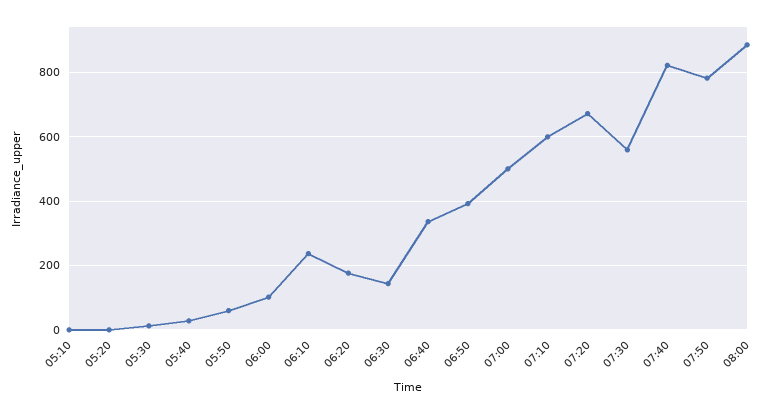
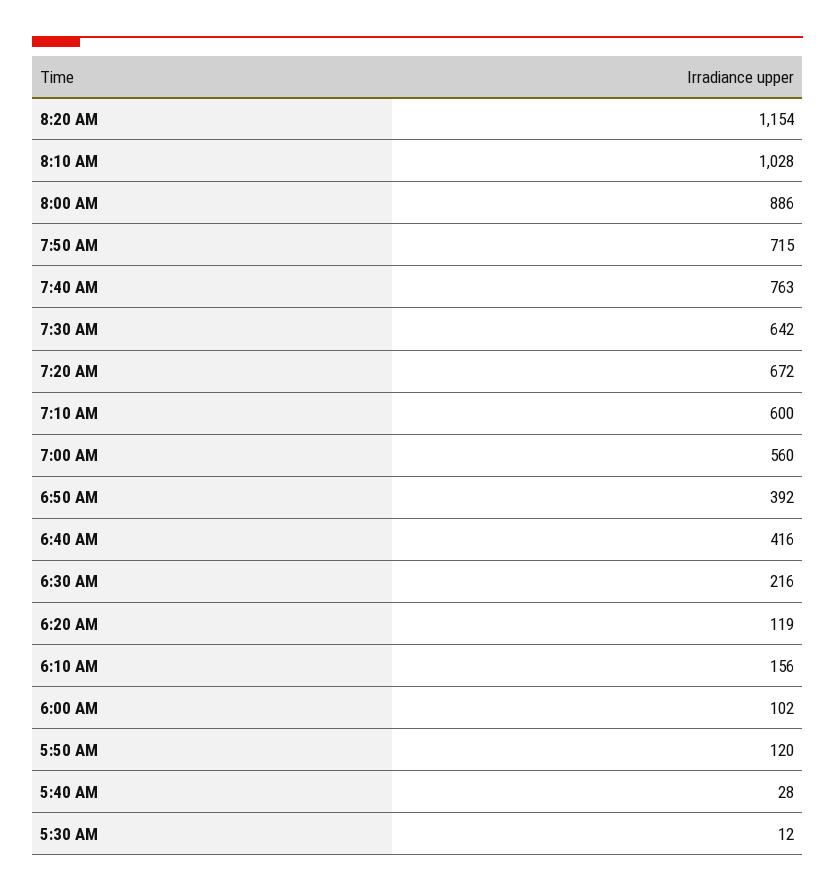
05:10: 0 -> none
05:20: 0 -> none
05:50: 60 -> 120
06:10: 240 -> 156
06:20: 180 -> 119
06:30: 140 -> 216
06:40: 340 -> 416
07:00: 500 -> 560
07:30: 560 -> 642
07:40: 820 -> 763
07:50: 780 -> 715
8:20 AM: none -> 1154
8:10 AM: none -> 1028

